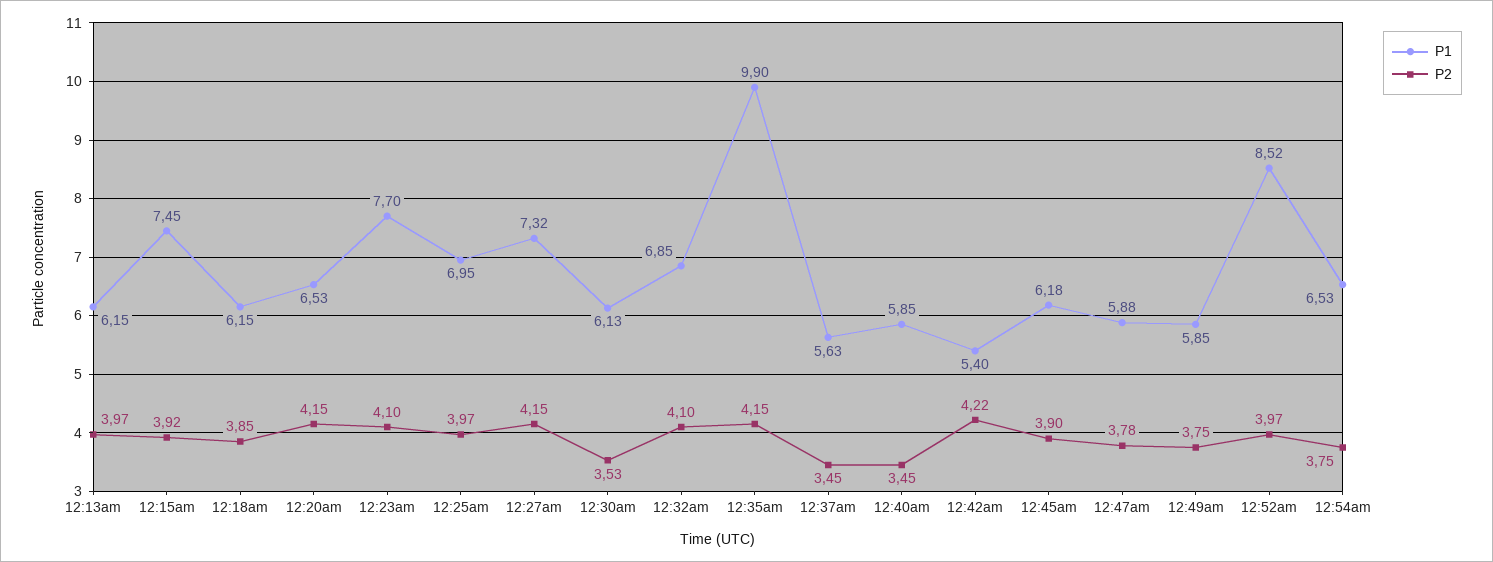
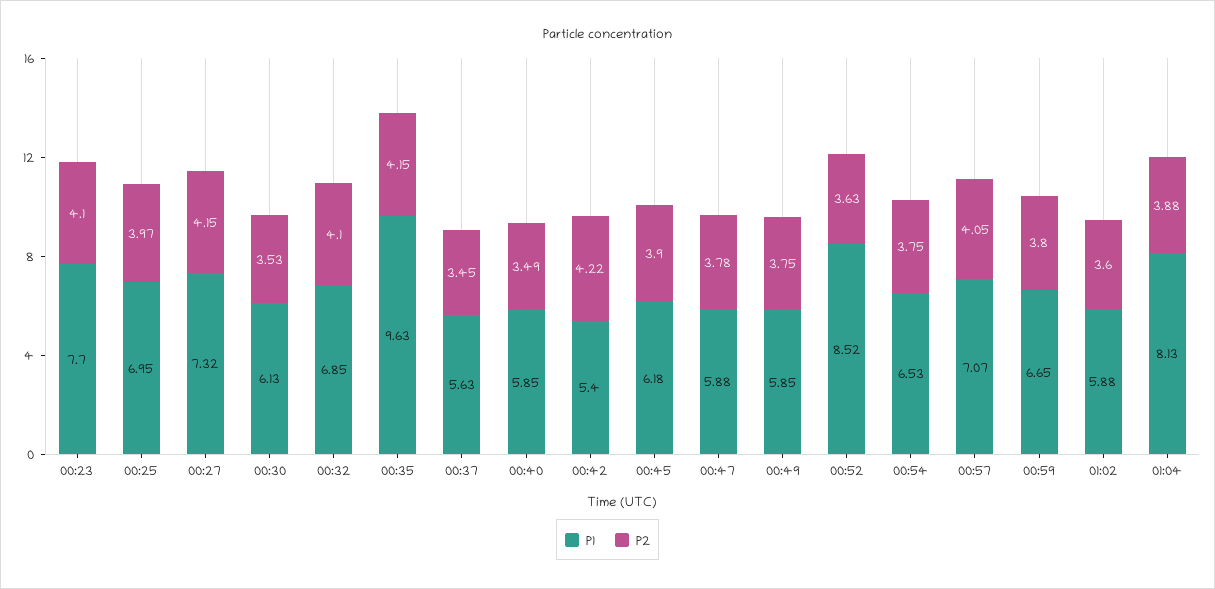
P1, 12:13am: 6.15 -> none
P2, 12:13am: 3.97 -> none
P1, 12:15am: 7.45 -> none
P2, 12:15am: 3.92 -> none
P1, 12:18am: 6.15 -> none
P2, 12:18am: 3.85 -> none
P1, 12:20am: 6.53 -> none
P2, 12:20am: 4.15 -> none
P1, 12:35am: 9.9 -> 9.63
P2, 12:40am: 3.45 -> 3.49
P2, 12:52am: 3.97 -> 3.63
P1, 00:57: none -> 7.07
P2, 00:57: none -> 4.05
P1, 00:59: none -> 6.65
P2, 00:59: none -> 3.8
P1, 01:02: none -> 5.88
P2, 01:02: none -> 3.6
P1, 01:04: none -> 8.13
P2, 01:04: none -> 3.88

